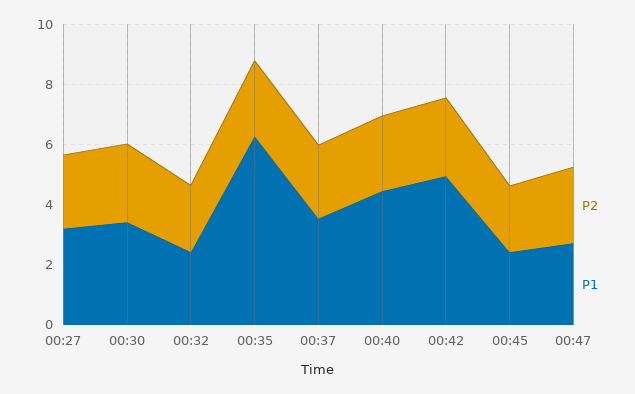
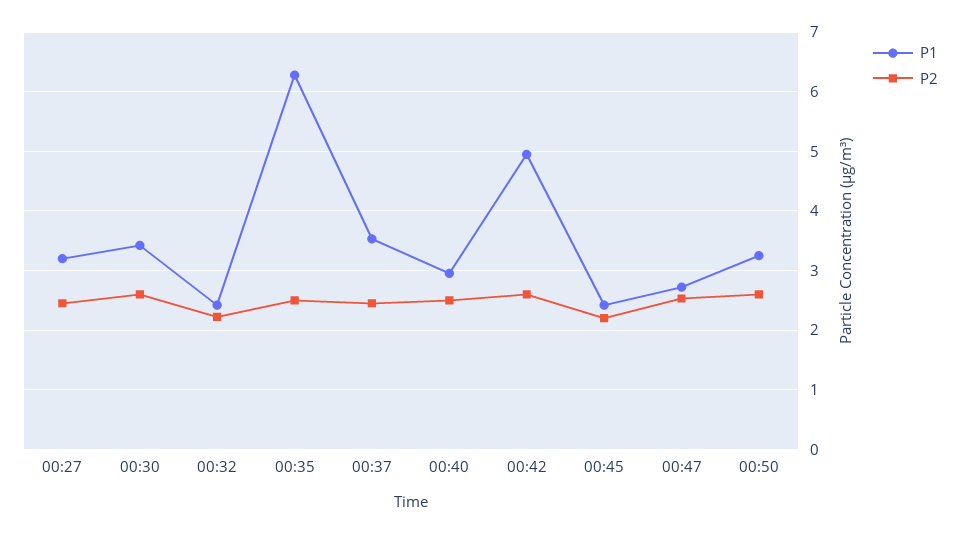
P1, 00:40: 4.5 -> 3
P1, 00:50: none -> 3.2
P2, 00:50: none -> 2.6

